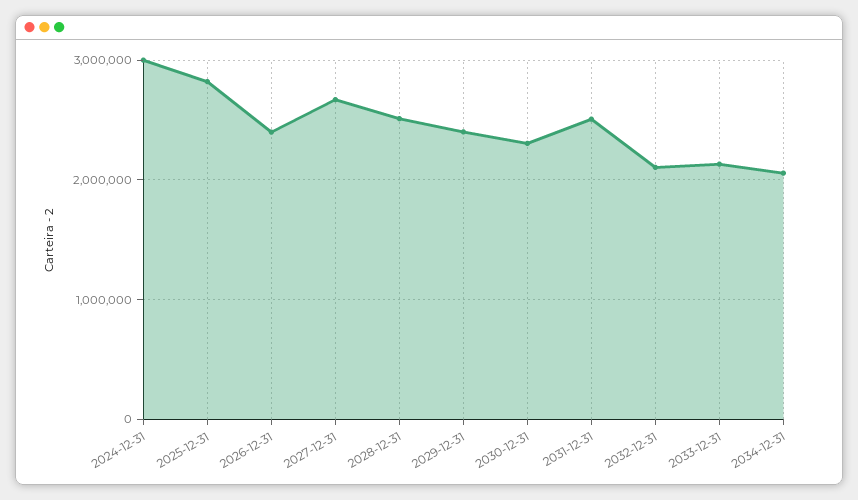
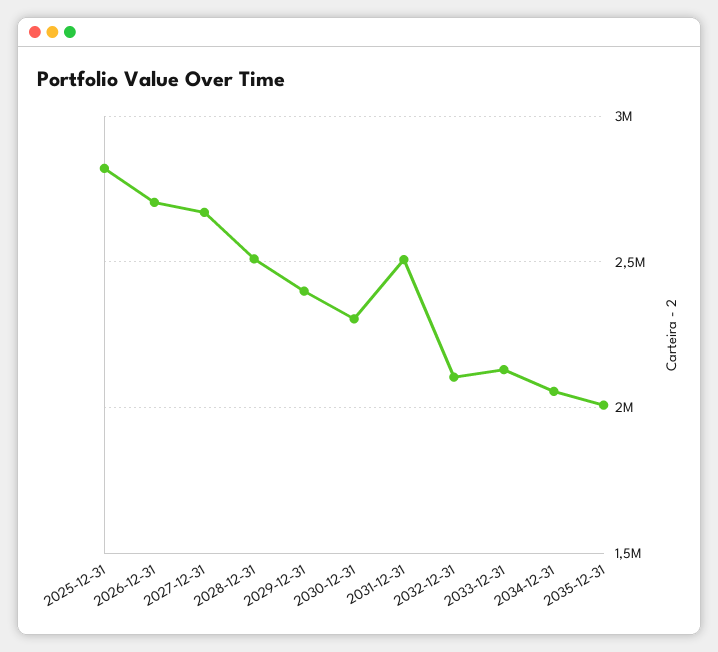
2024-12-31: 3000000 -> none
2026-12-31: 2400000 -> 2700000
2035-12-31: none -> 2000000

